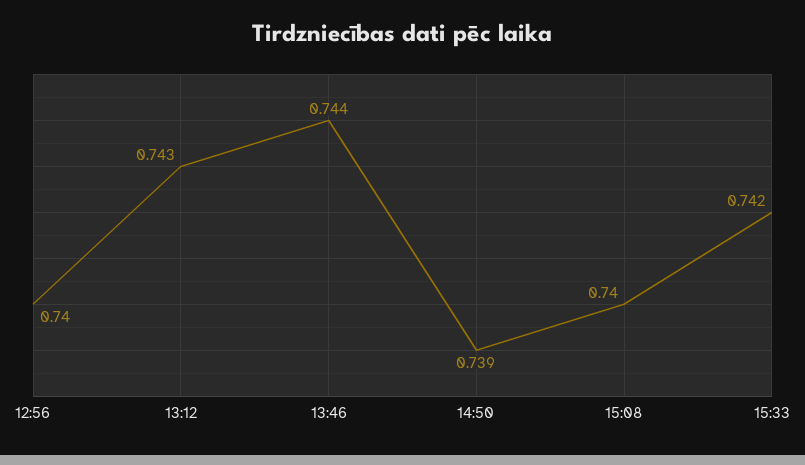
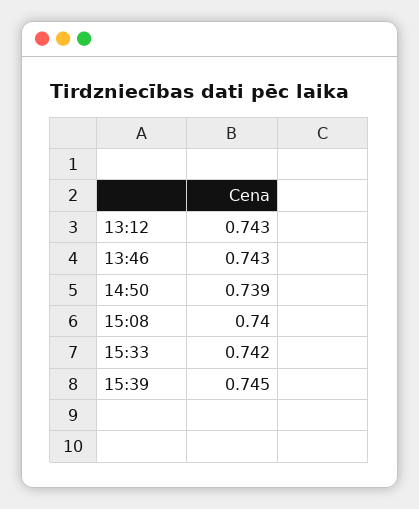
12:56: 0.74 -> none
13:46: 0.744 -> 0.743
15:39: none -> 0.745

